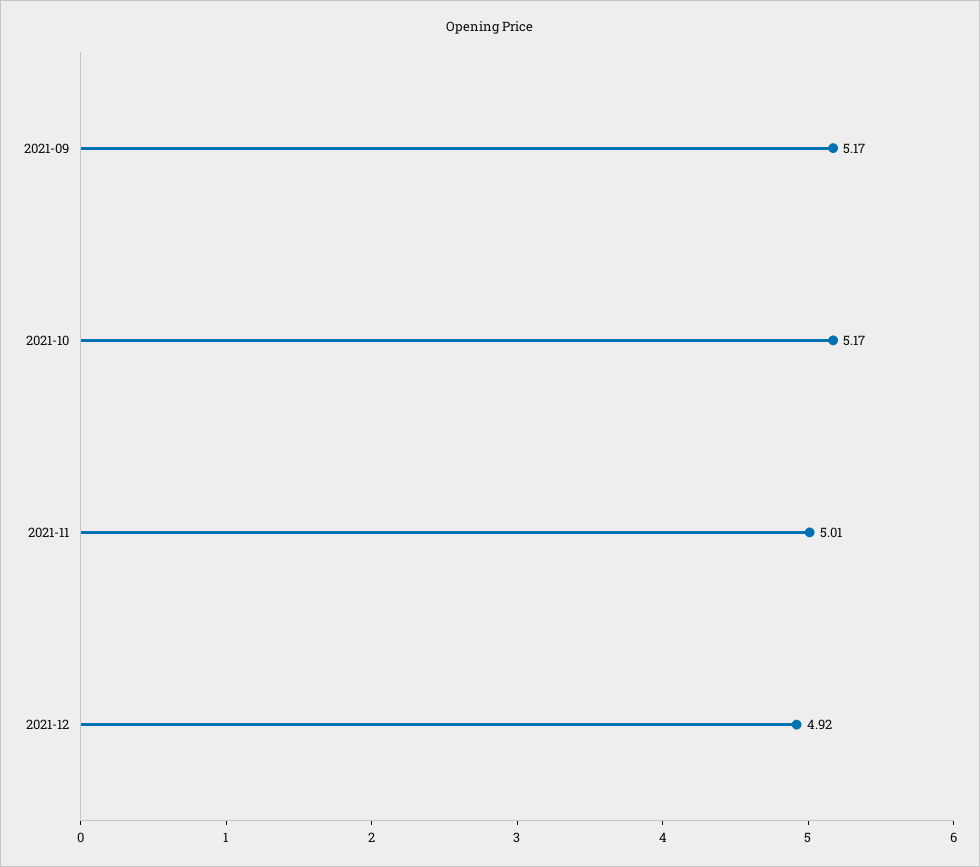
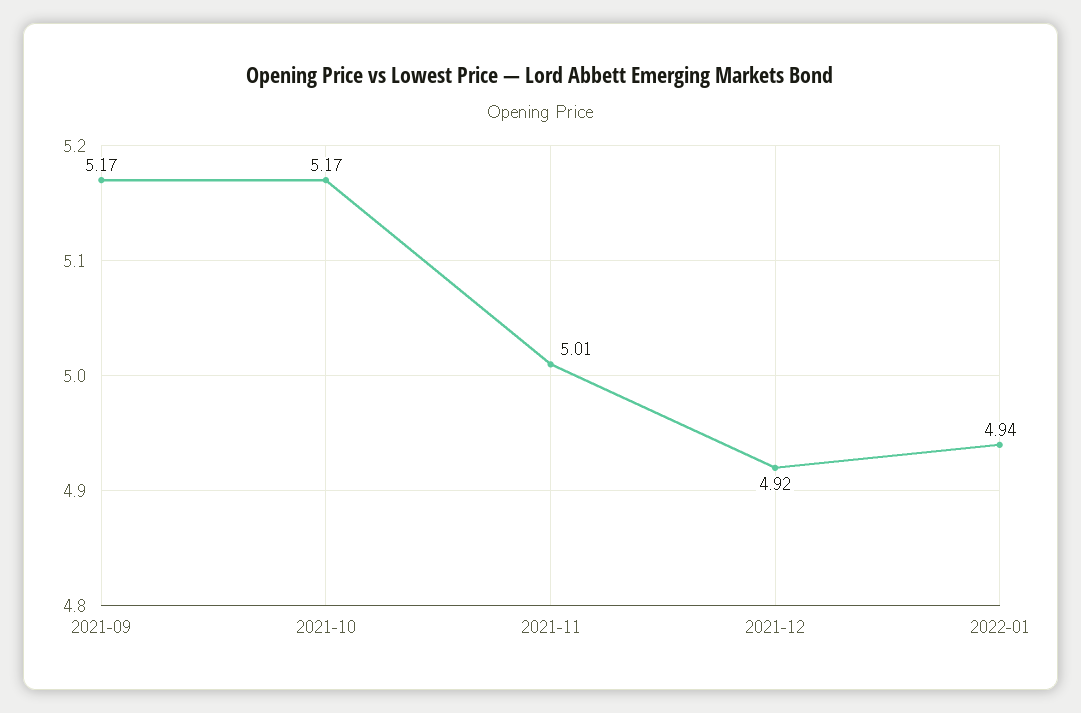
2022-01: none -> 4.94

